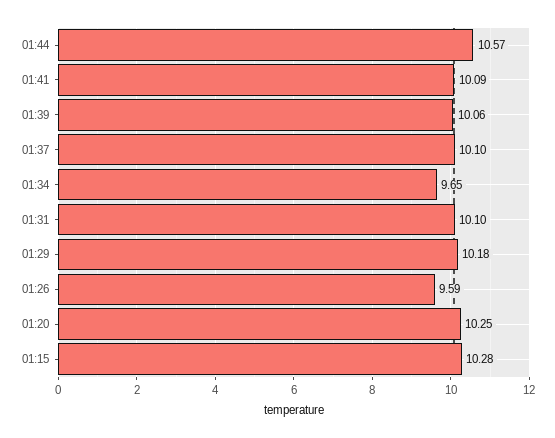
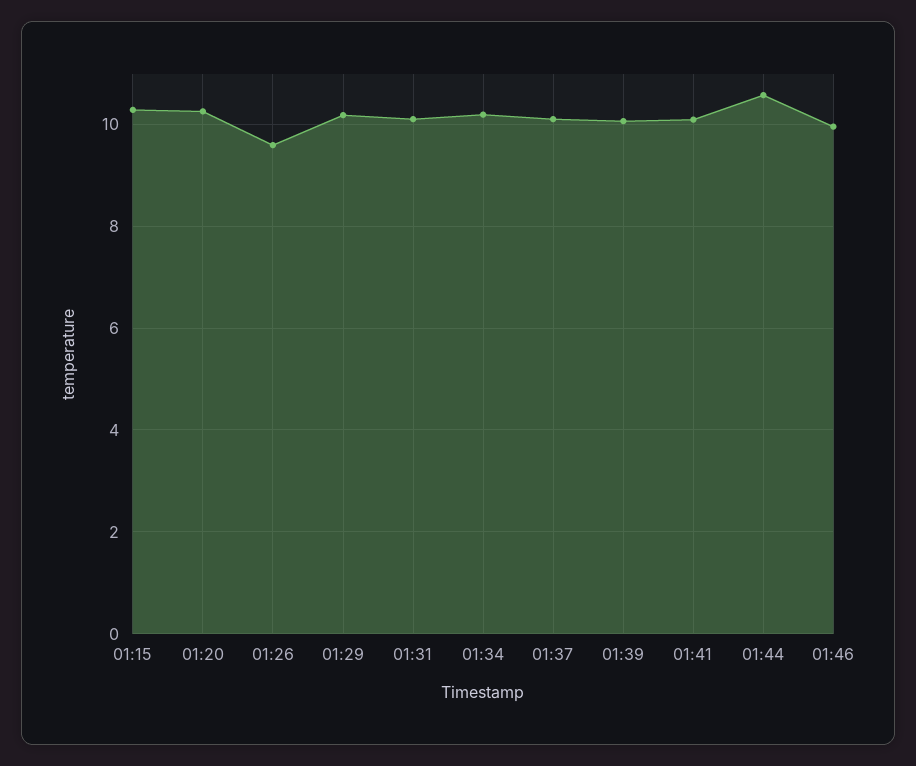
01:34: 9.65 -> 10.2
01:46: none -> 10

